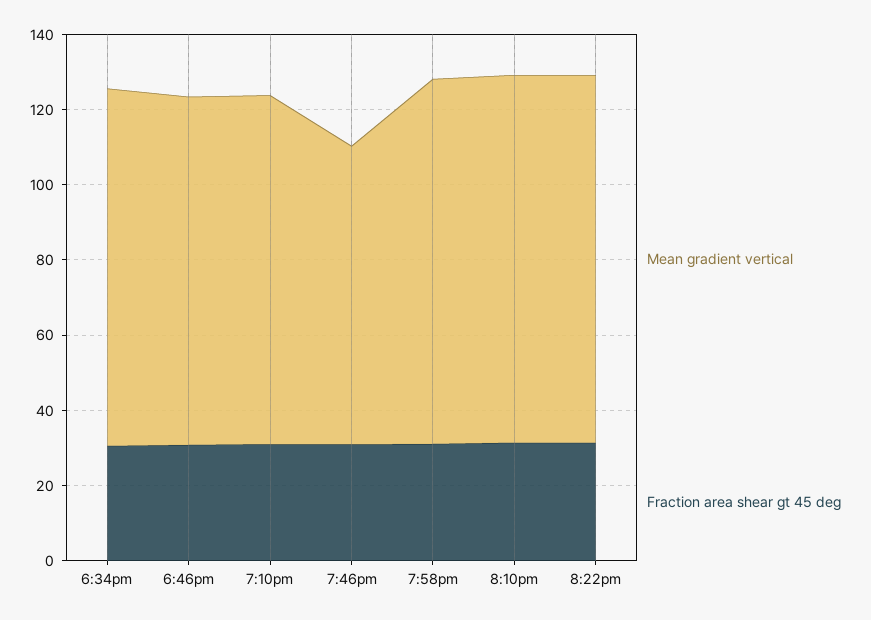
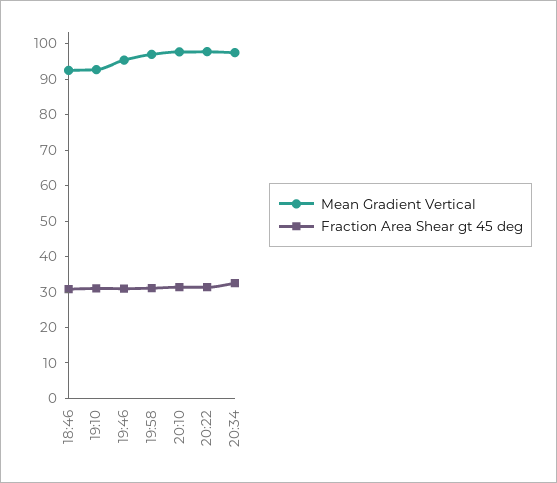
Mean gradient vertical, 6:34pm: 95 -> none
Fraction area shear gt 45 deg, 6:34pm: 30 -> none
Mean gradient vertical, 7:46pm: 80 -> 95
Mean gradient vertical, 20:34: none -> 97.5
Fraction area shear gt 45 deg, 20:34: none -> 32.5

